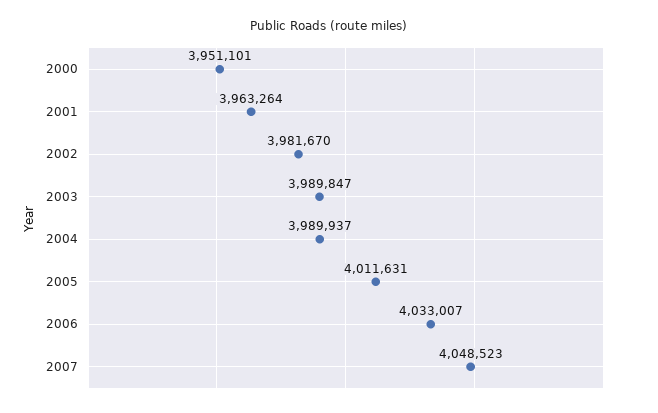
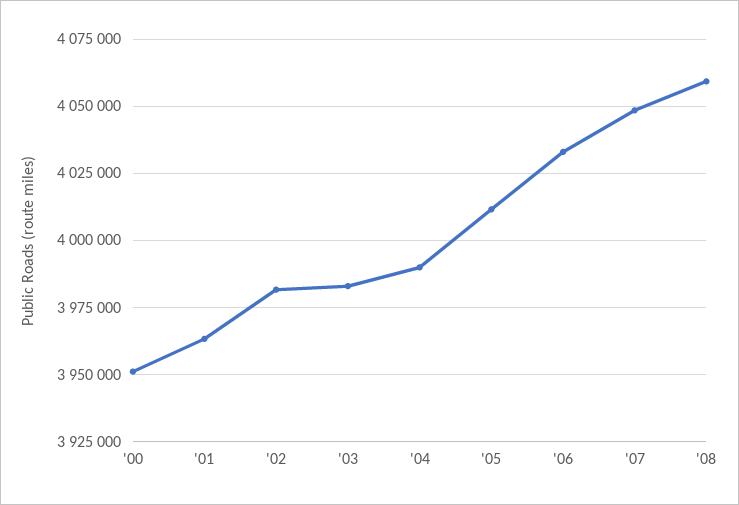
2003: 3989847 -> 3982500
'08: none -> 4060000

